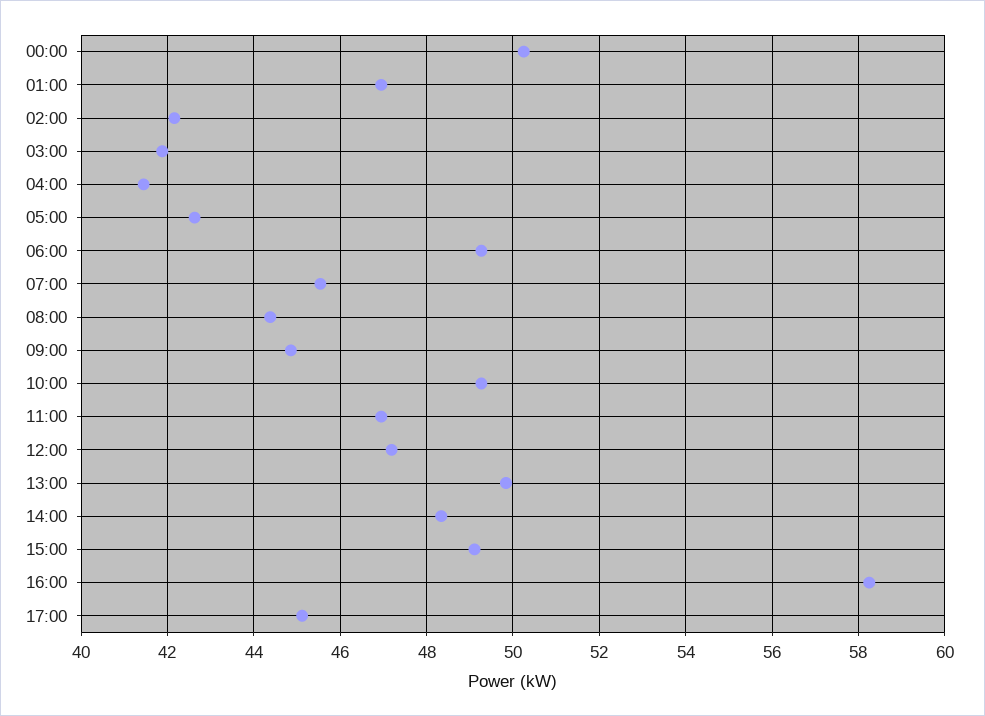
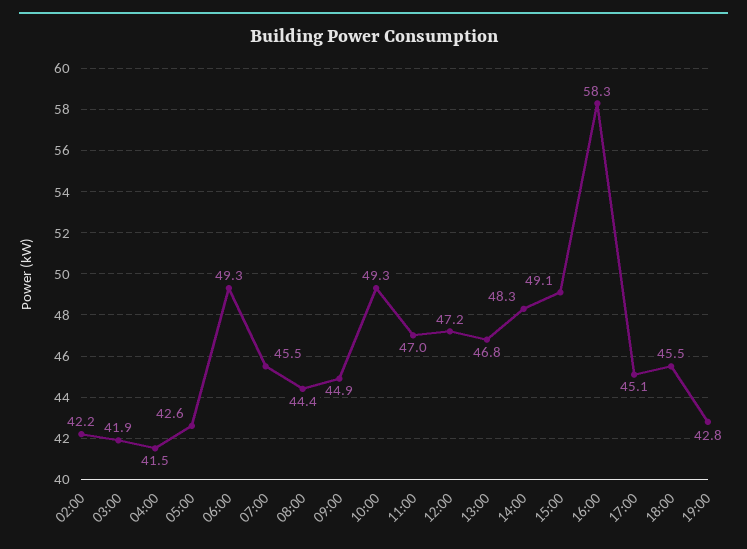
00:00: 50.2 -> none
01:00: 47 -> none
13:00: 49.8 -> 46.8
18:00: none -> 45.5
19:00: none -> 42.8

